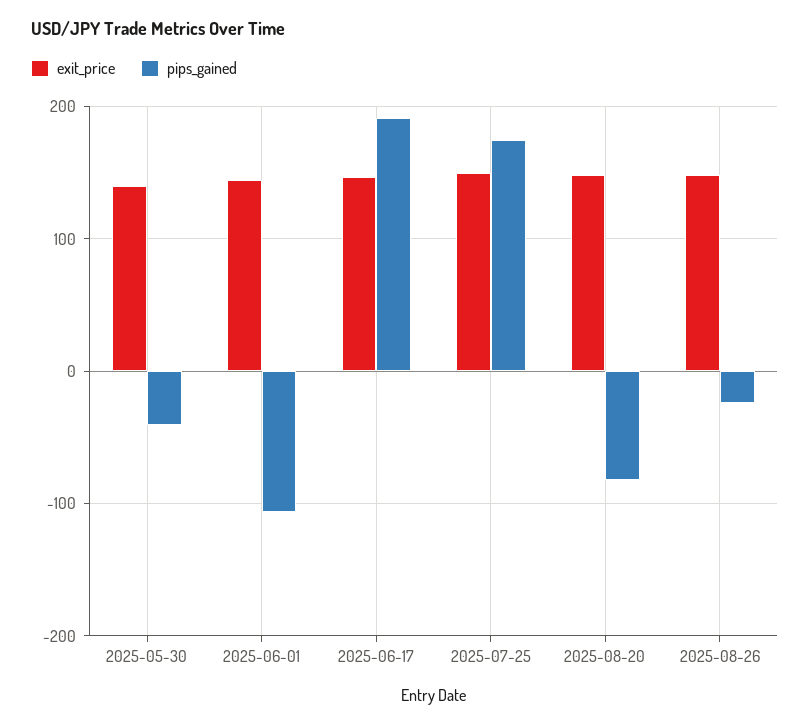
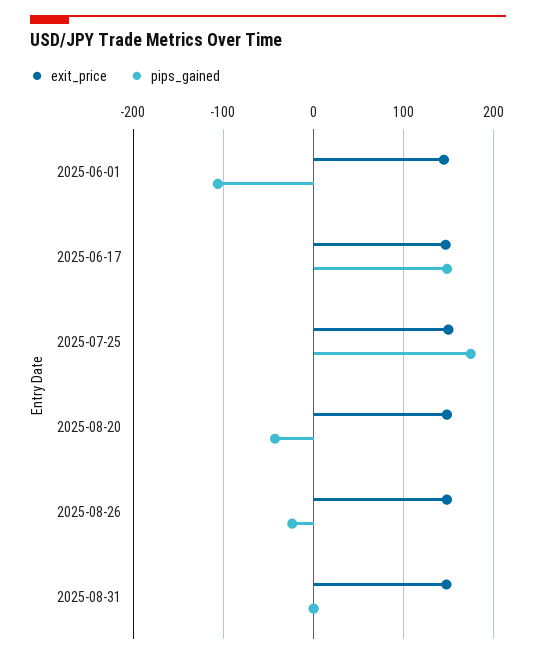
exit_price, 2025-05-30: 140 -> none
pips_gained, 2025-05-30: -40 -> none
pips_gained, 2025-06-17: 190 -> 150
pips_gained, 2025-08-20: -80 -> -40
exit_price, 2025-08-31: none -> 150
pips_gained, 2025-08-31: none -> 0

